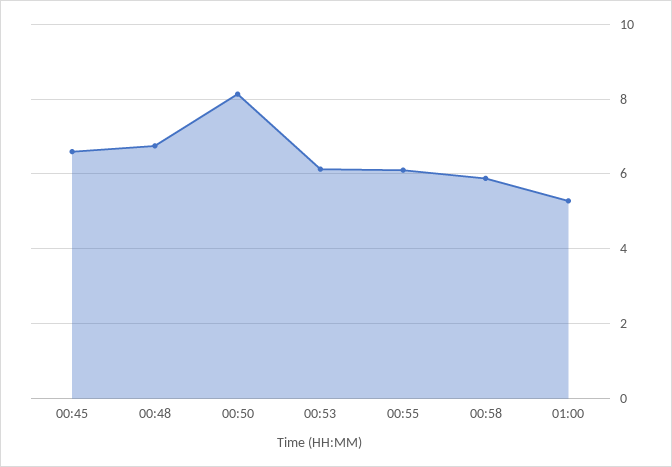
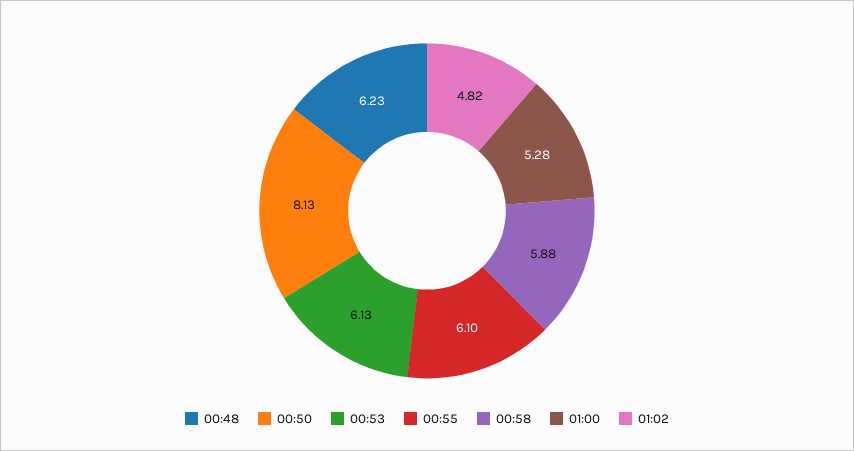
00:45: 6.6 -> none
00:48: 6.8 -> 6.23
01:02: none -> 4.82

